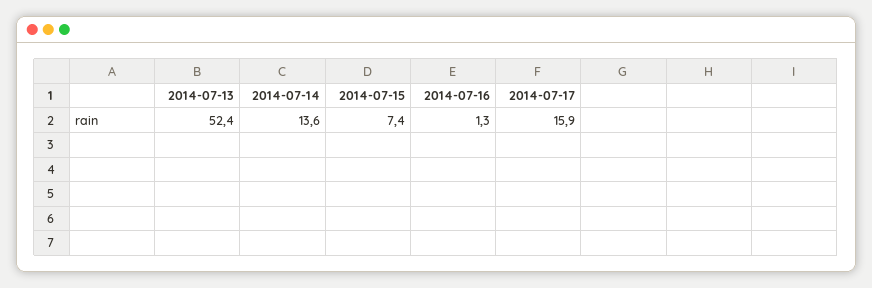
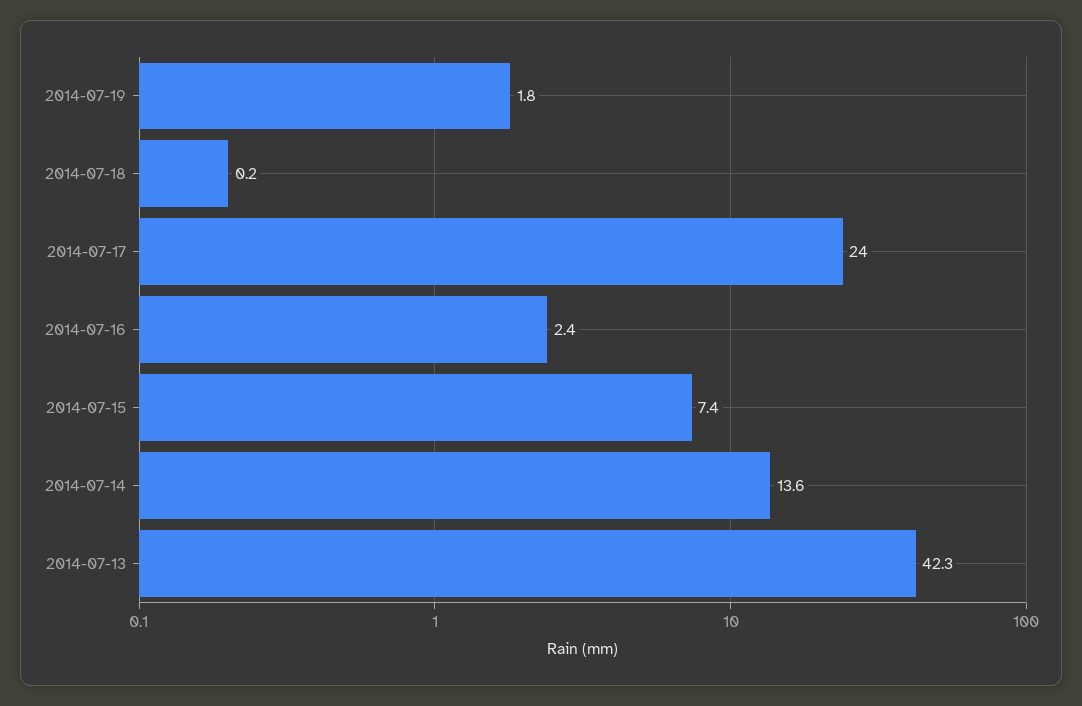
2014-07-13: 52.4 -> 42.3
2014-07-16: 1.3 -> 2.4
2014-07-17: 15.9 -> 24
2014-07-19: none -> 1.8
2014-07-18: none -> 0.2

